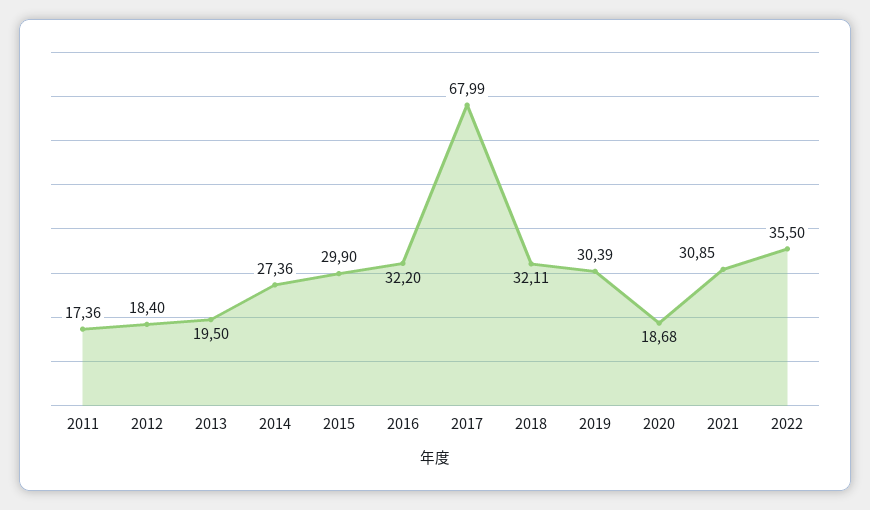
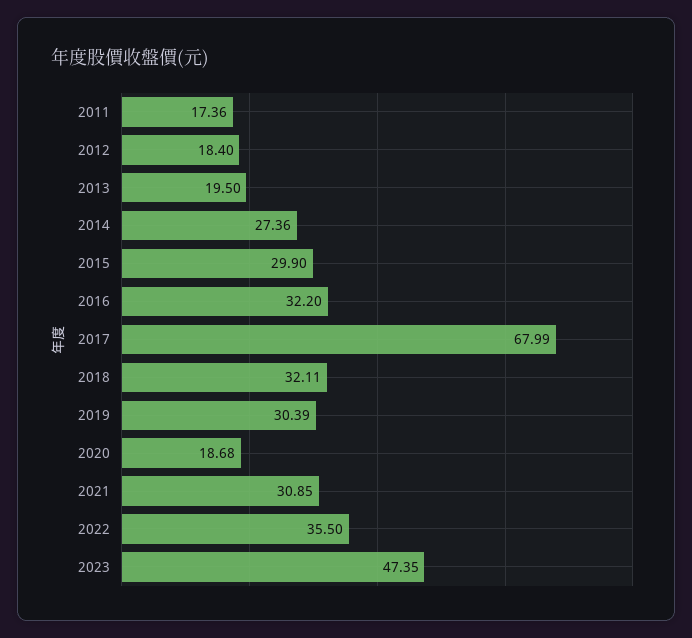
2023: none -> 47.35

